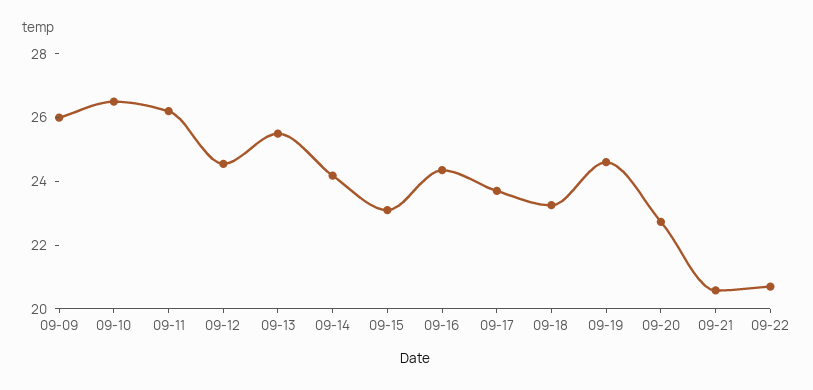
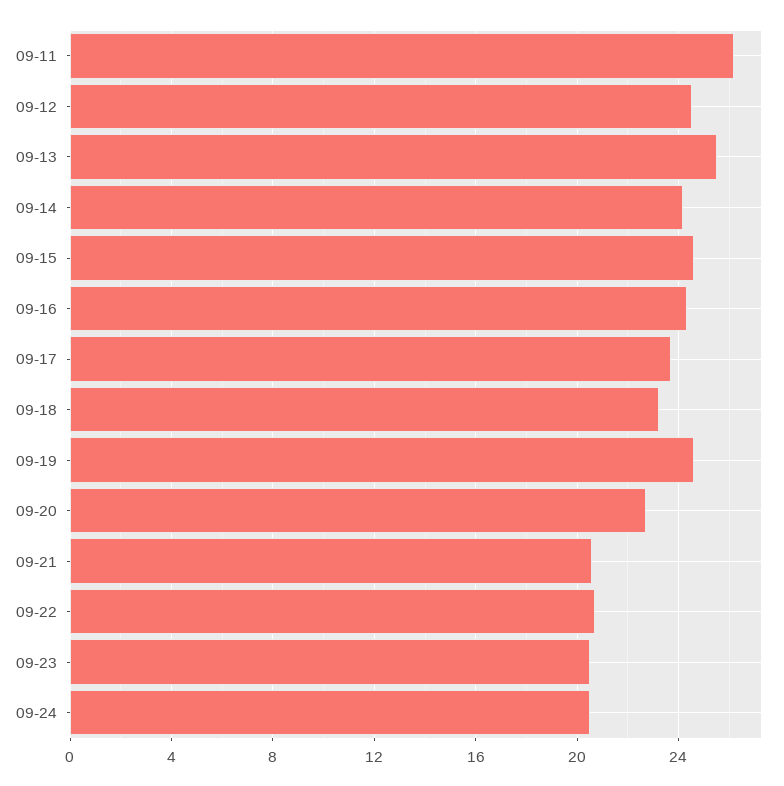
09-09: 26 -> none
09-10: 26.5 -> none
09-15: 23 -> 24.5
09-23: none -> 20.5
09-24: none -> 20.5

